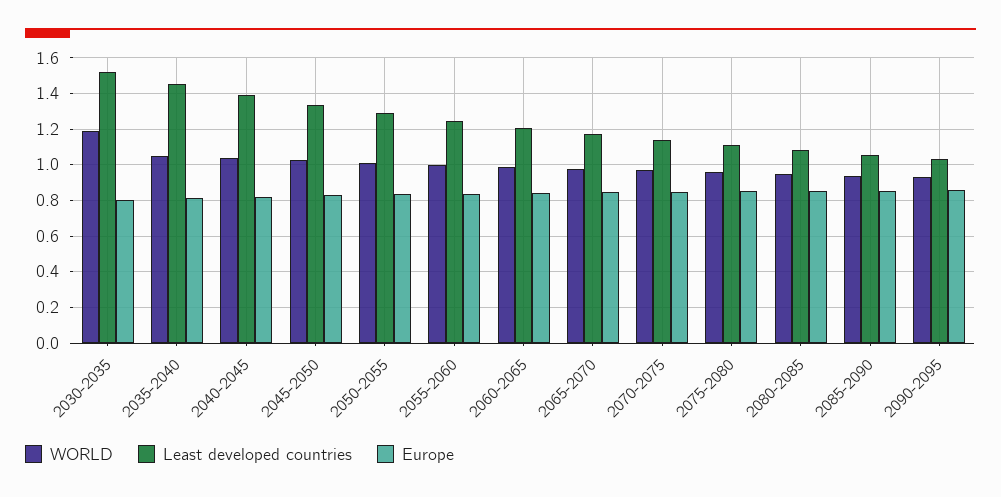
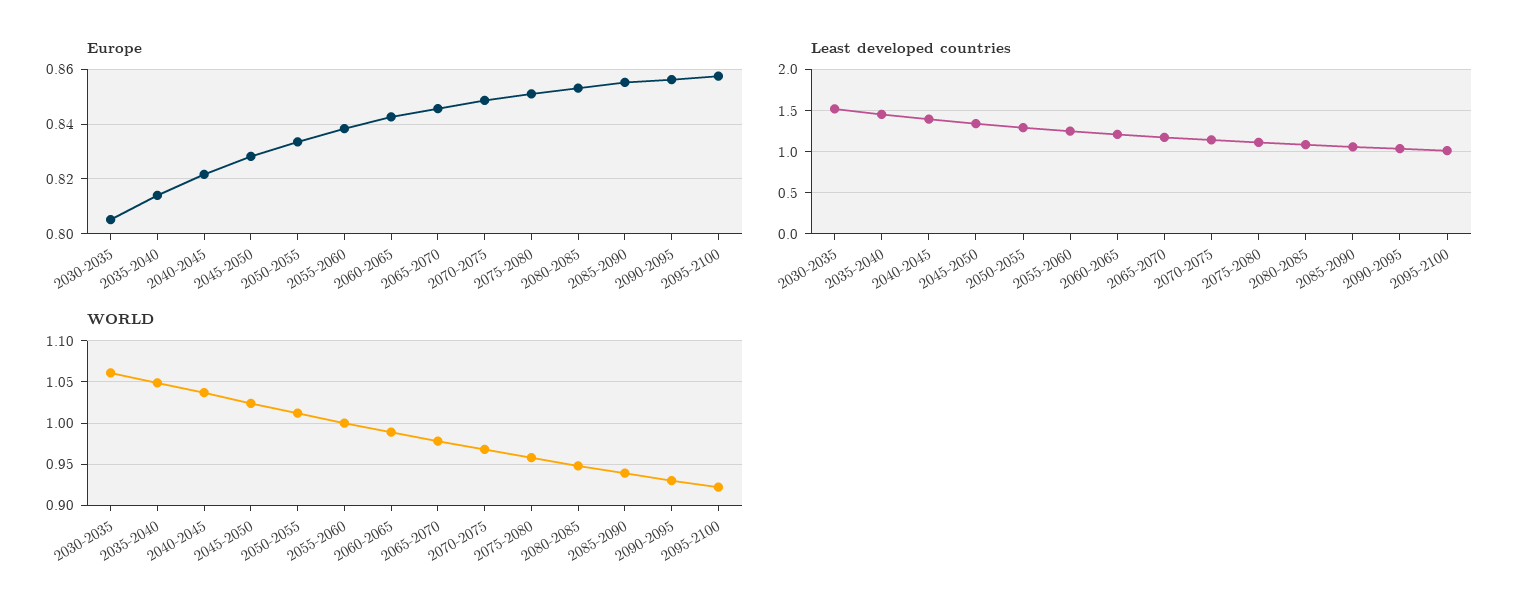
WORLD, 2030-2035: 1.2 -> 1.06
Europe, 2095-2100: none -> 0.8575
Least developed countries, 2095-2100: none -> 1
WORLD, 2095-2100: none -> 0.92

